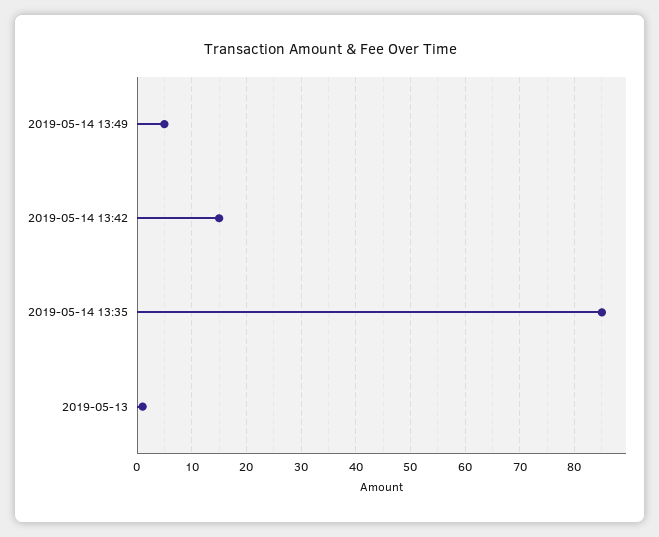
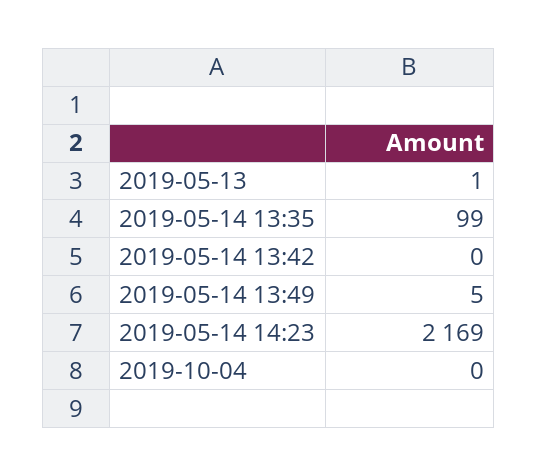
2019-05-14 13:42: 15 -> 0
2019-05-14 13:35: 85 -> 99
2019-05-14 14:23: none -> 2169
2019-10-04: none -> 0

